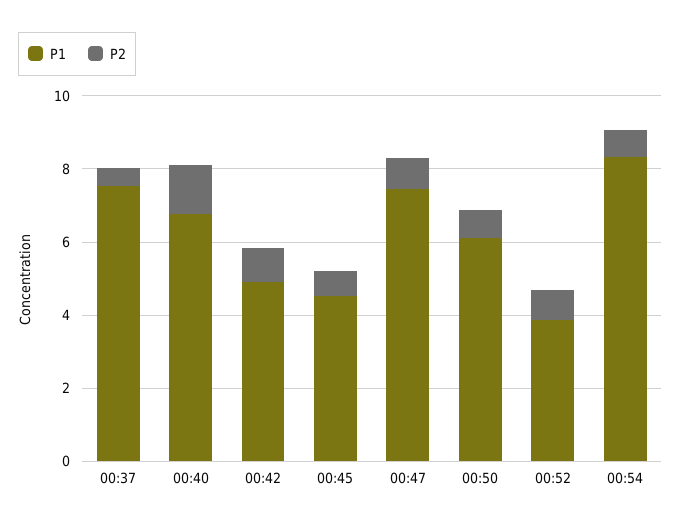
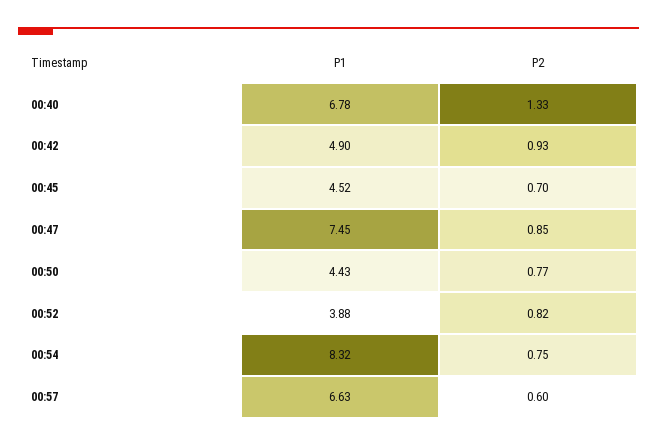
P1, 00:37: 7.5 -> none
P2, 00:37: 0.5 -> none
P1, 00:50: 6 -> 4.43
P1, 00:57: none -> 6.63
P2, 00:57: none -> 0.6

